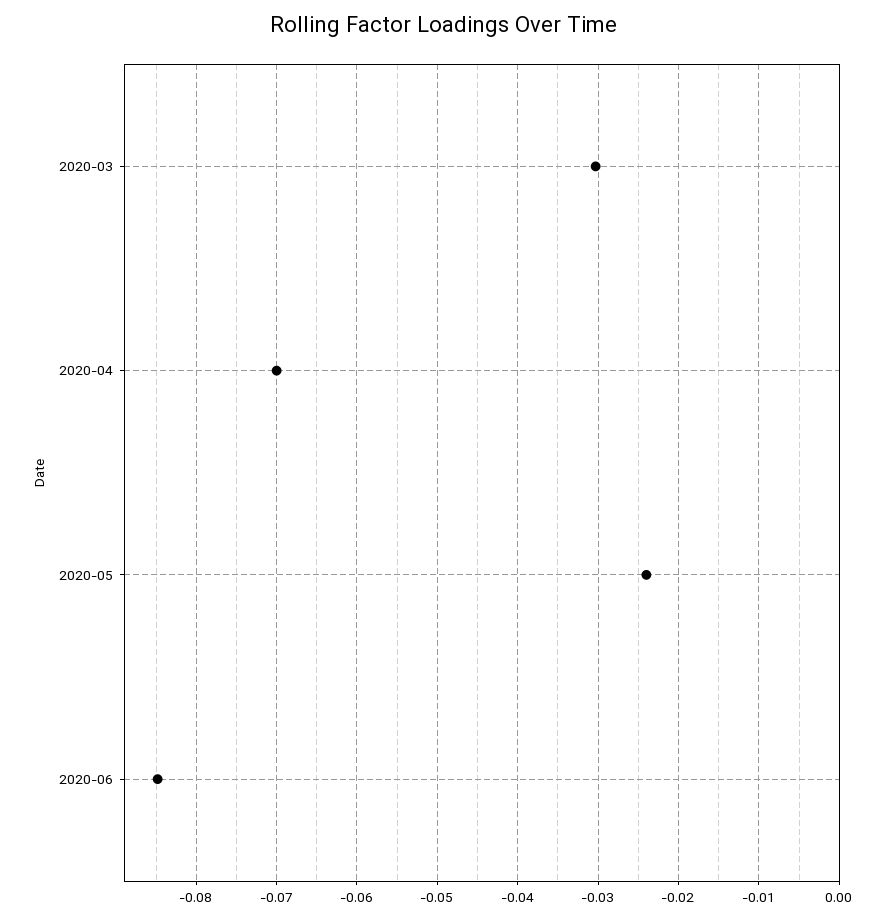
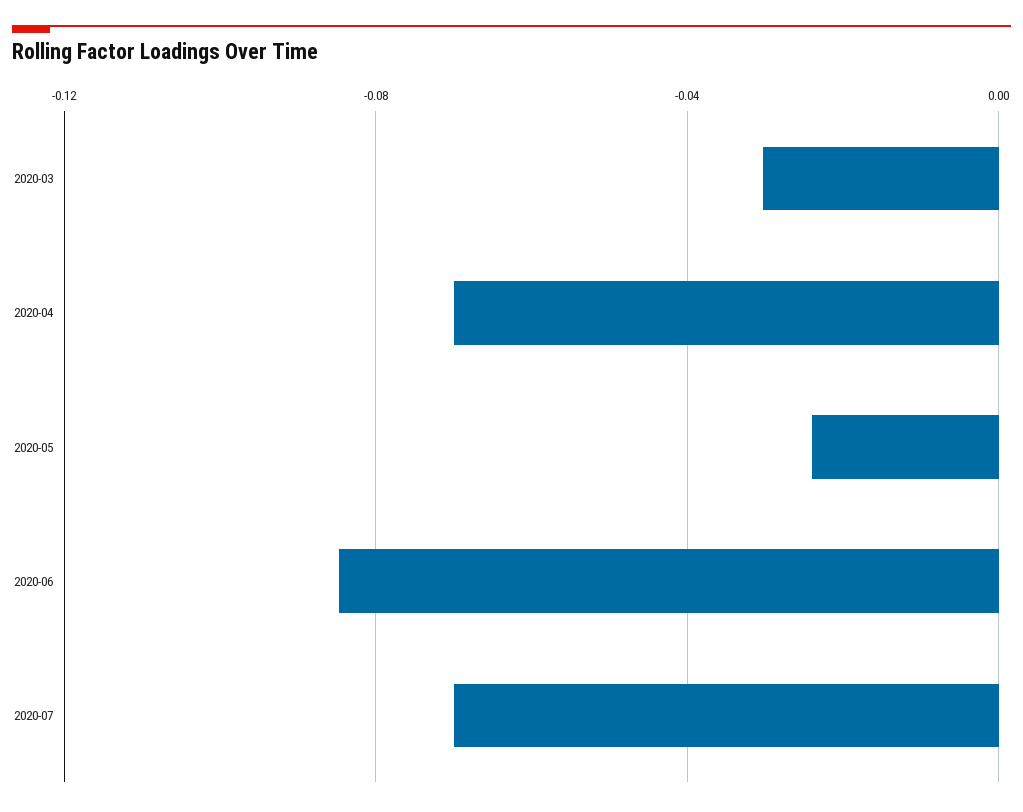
2020-07: none -> -0.07

